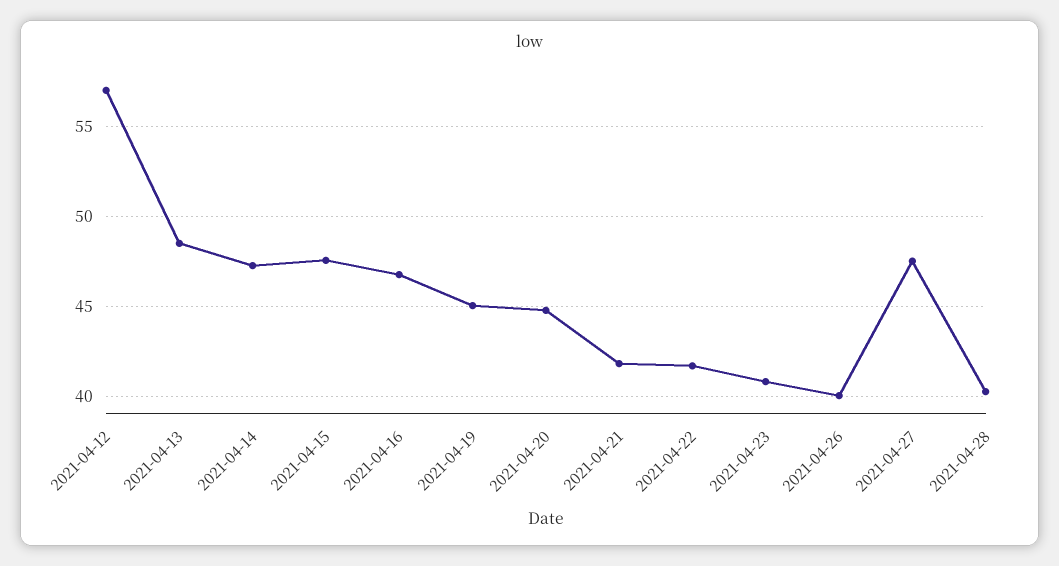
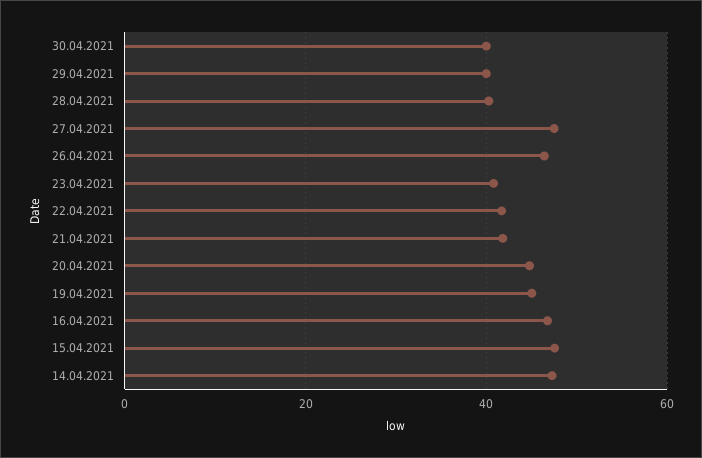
2021-04-12: 57 -> none
2021-04-13: 48.5 -> none
2021-04-26: 40 -> 46
30.04.2021: none -> 40
29.04.2021: none -> 40

